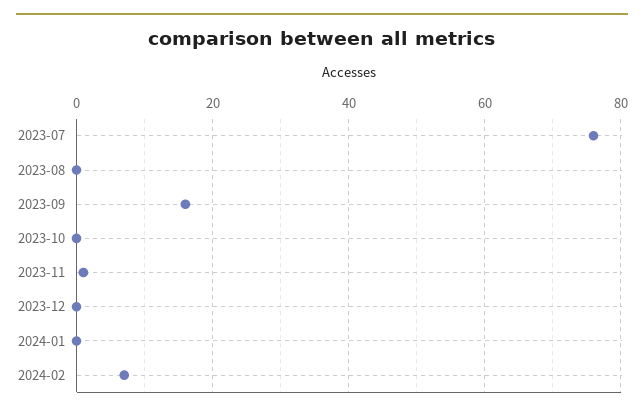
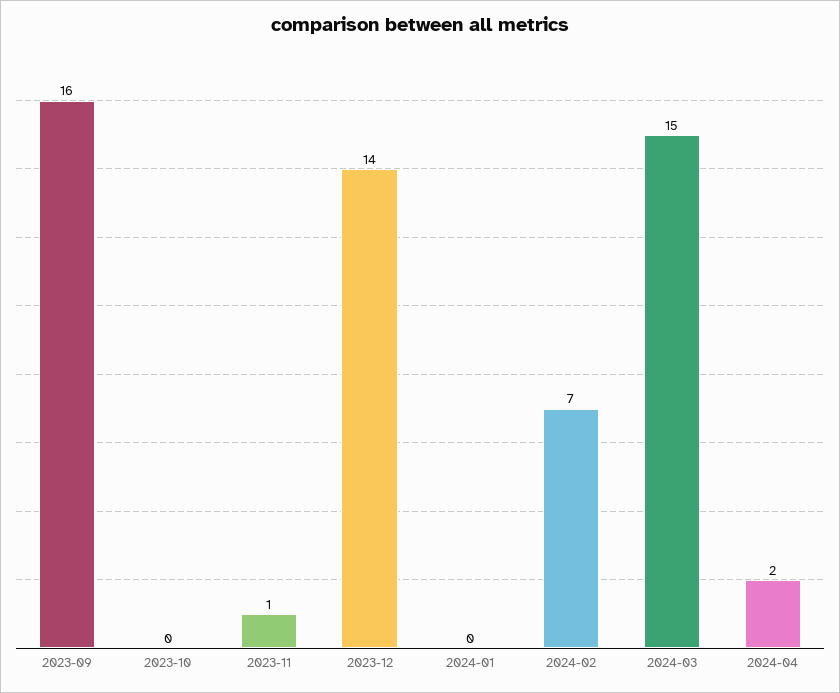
2023-07: 75 -> none
2023-08: 0 -> none
2023-12: 0 -> 14
2024-03: none -> 15
2024-04: none -> 2

